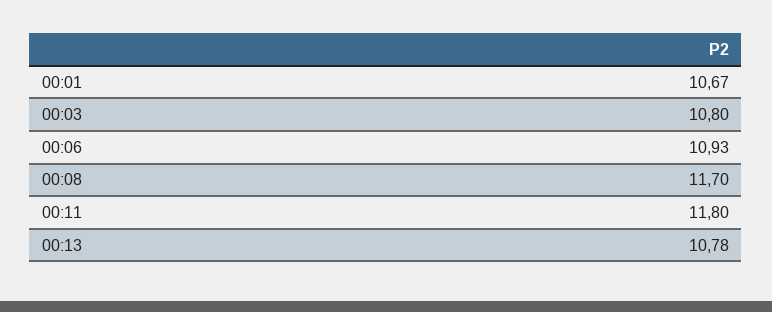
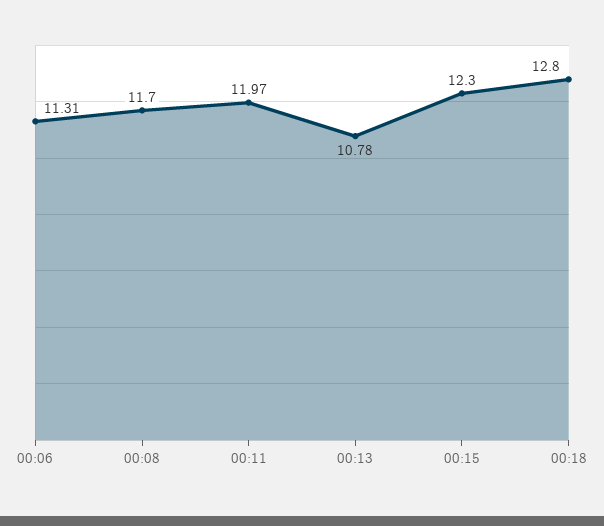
00:01: 10.67 -> none
00:03: 10.8 -> none
00:06: 10.93 -> 11.31
00:11: 11.8 -> 11.97
00:15: none -> 12.3
00:18: none -> 12.8

